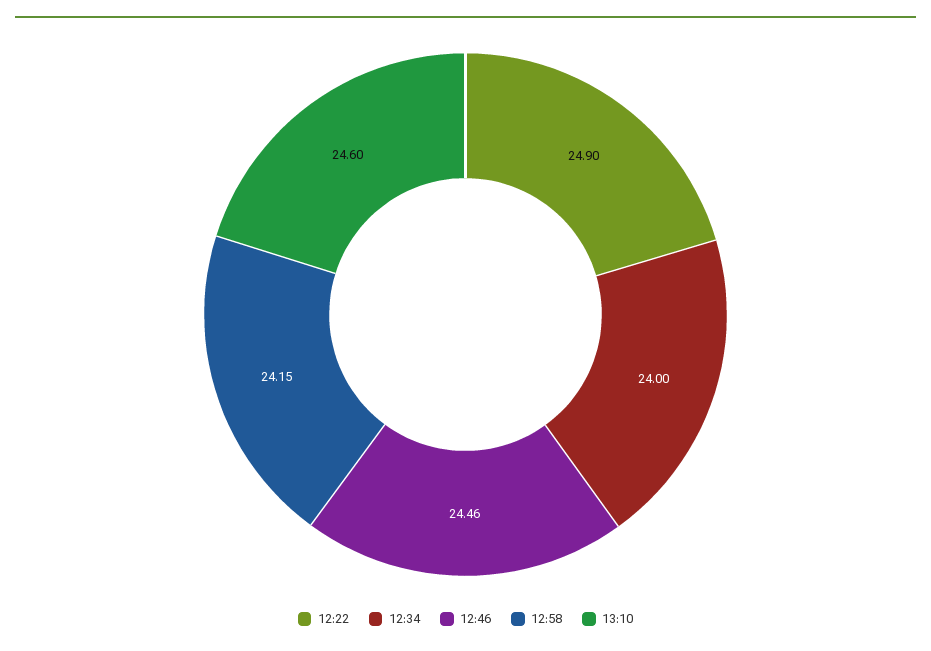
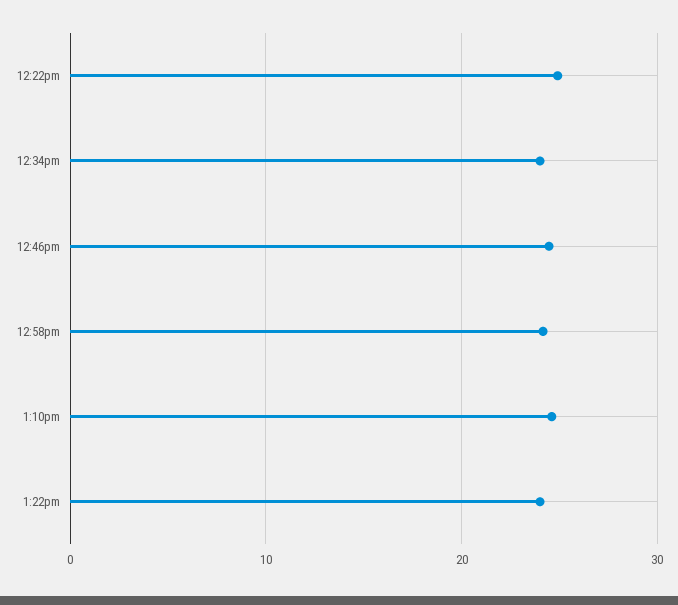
1:22pm: none -> 24

